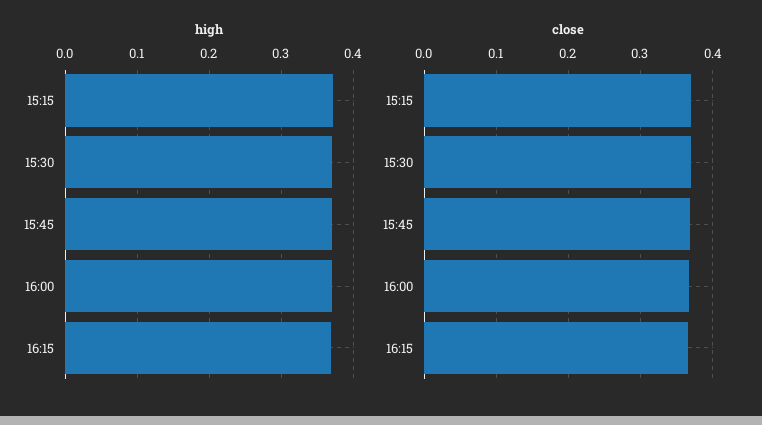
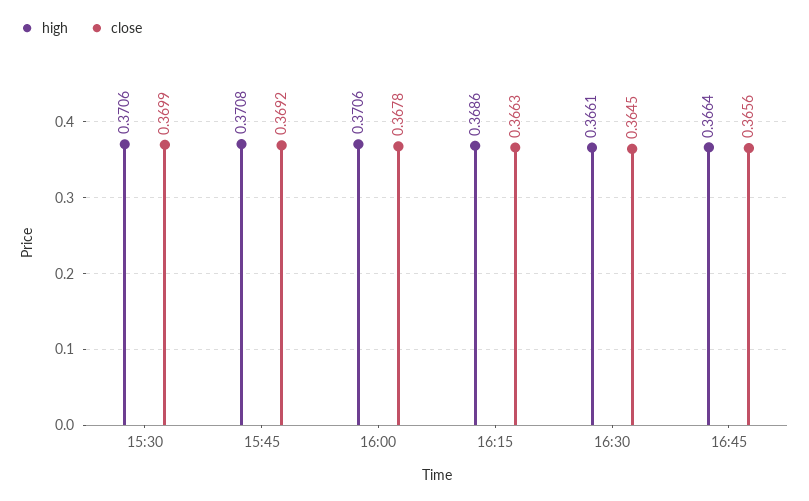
high, 15:15: 0.37 -> none
close, 15:15: 0.37 -> none
high, 16:30: none -> 0.3661
close, 16:30: none -> 0.3645
high, 16:45: none -> 0.3664
close, 16:45: none -> 0.3656

